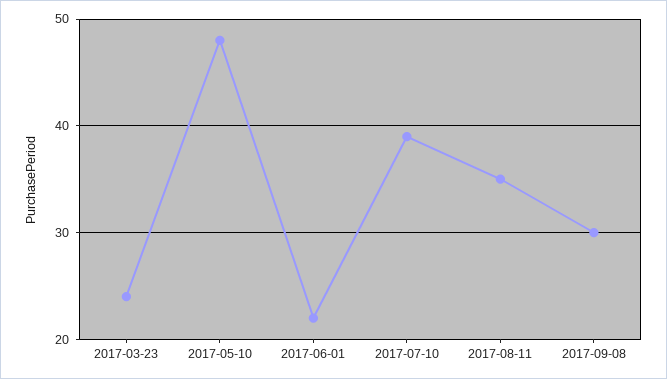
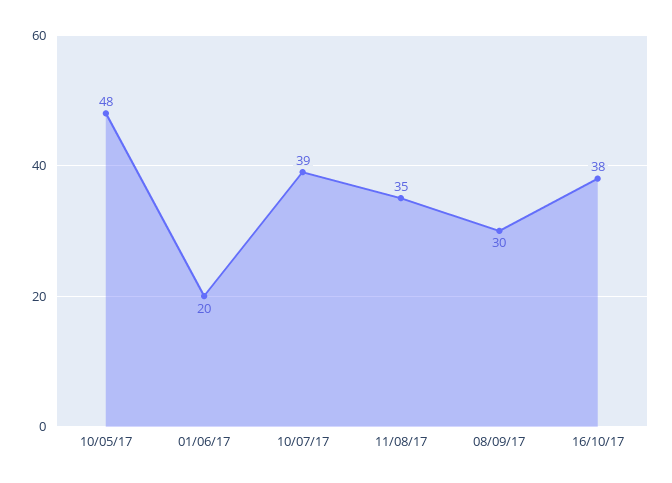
2017-03-23: 24 -> none
2017-06-01: 22 -> 20
16/10/17: none -> 38

